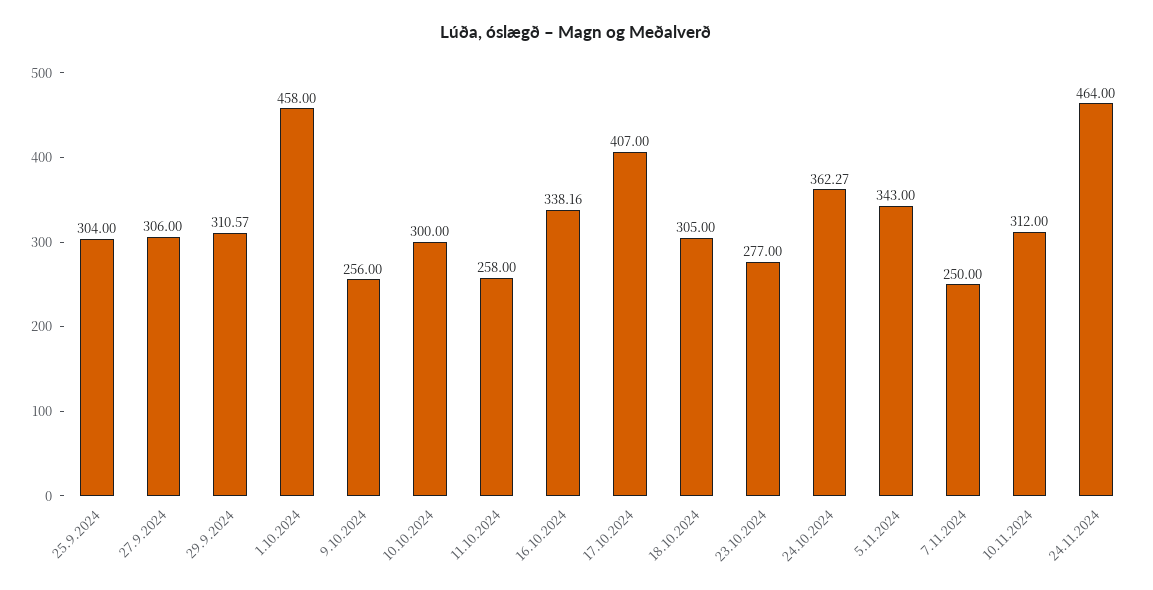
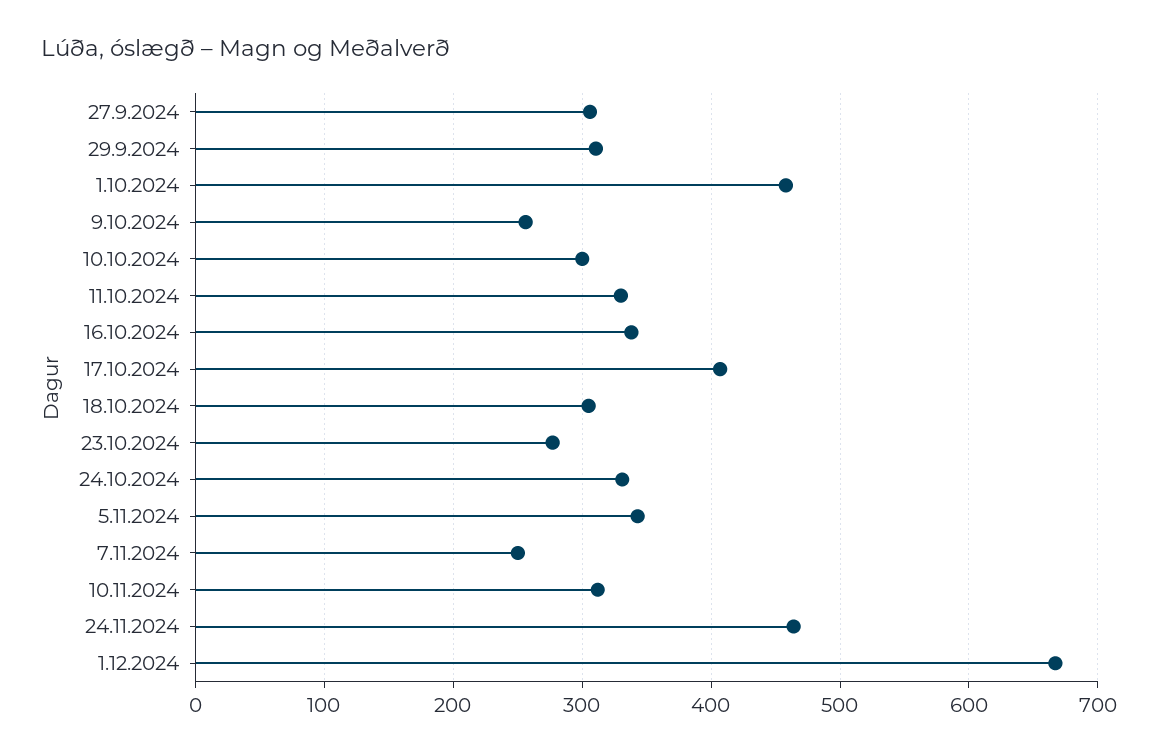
25.9.2024: 304 -> none
11.10.2024: 258 -> 330
24.10.2024: 362.27 -> 330
1.12.2024: none -> 670

